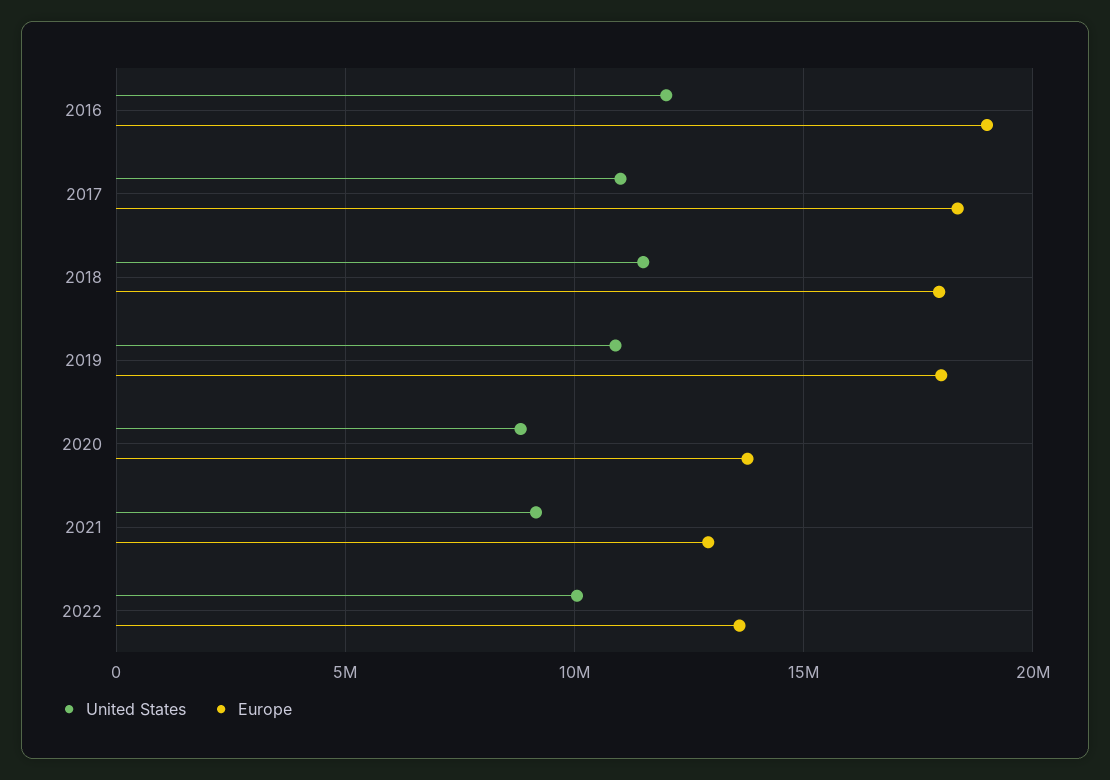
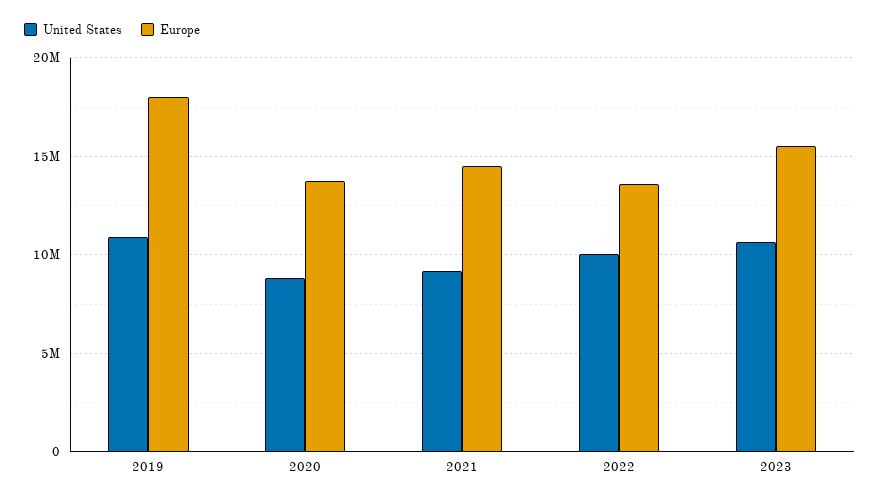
United States, 2016: 12000000 -> none
Europe, 2016: 19000000 -> none
United States, 2017: 11000000 -> none
Europe, 2017: 18500000 -> none
United States, 2018: 11500000 -> none
Europe, 2018: 18000000 -> none
Europe, 2021: 13000000 -> 14500000
United States, 2023: none -> 10500000
Europe, 2023: none -> 15500000

